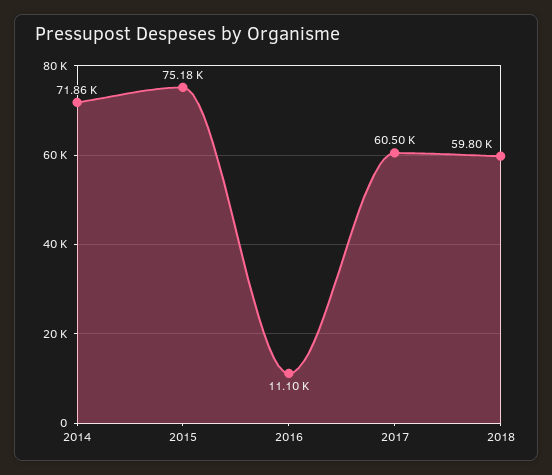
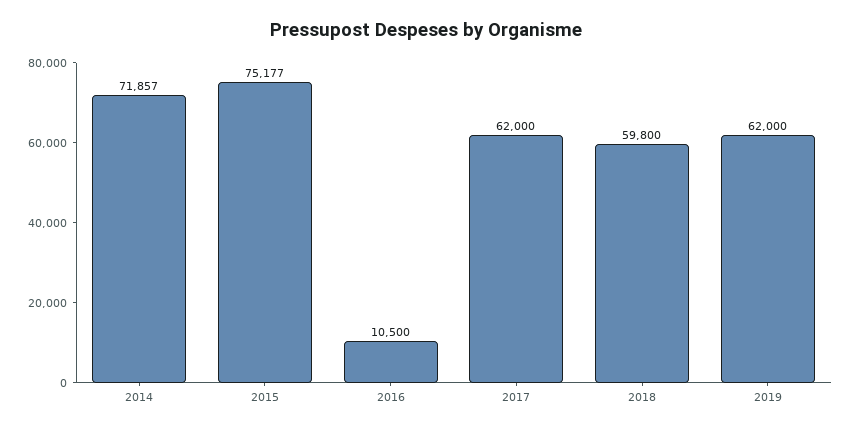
2016: 11100 -> 10500
2017: 60500 -> 62000
2019: none -> 62000

